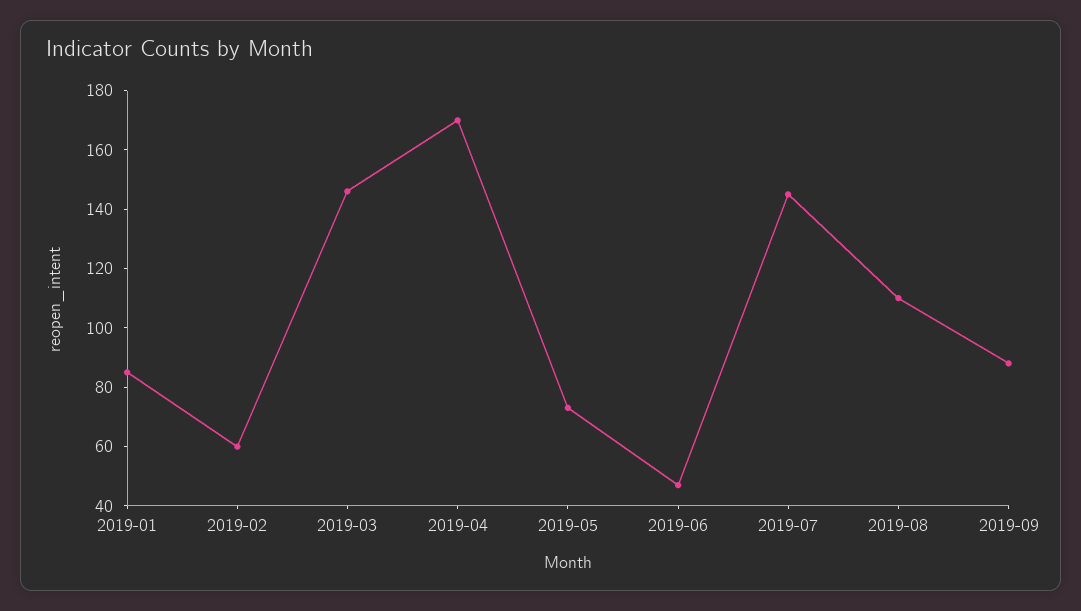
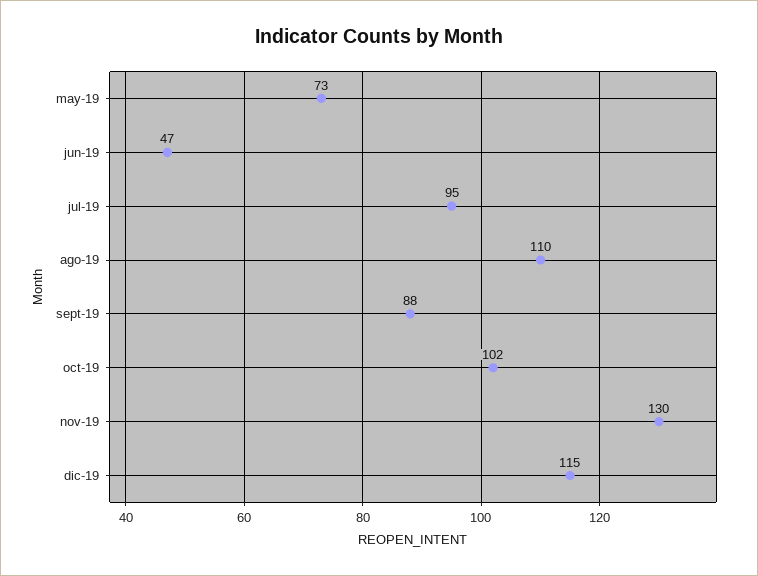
2019-01: 85 -> none
2019-02: 60 -> none
2019-03: 145 -> none
2019-04: 170 -> none
2019-07: 145 -> 95
oct-19: none -> 102
nov-19: none -> 130
dic-19: none -> 115

